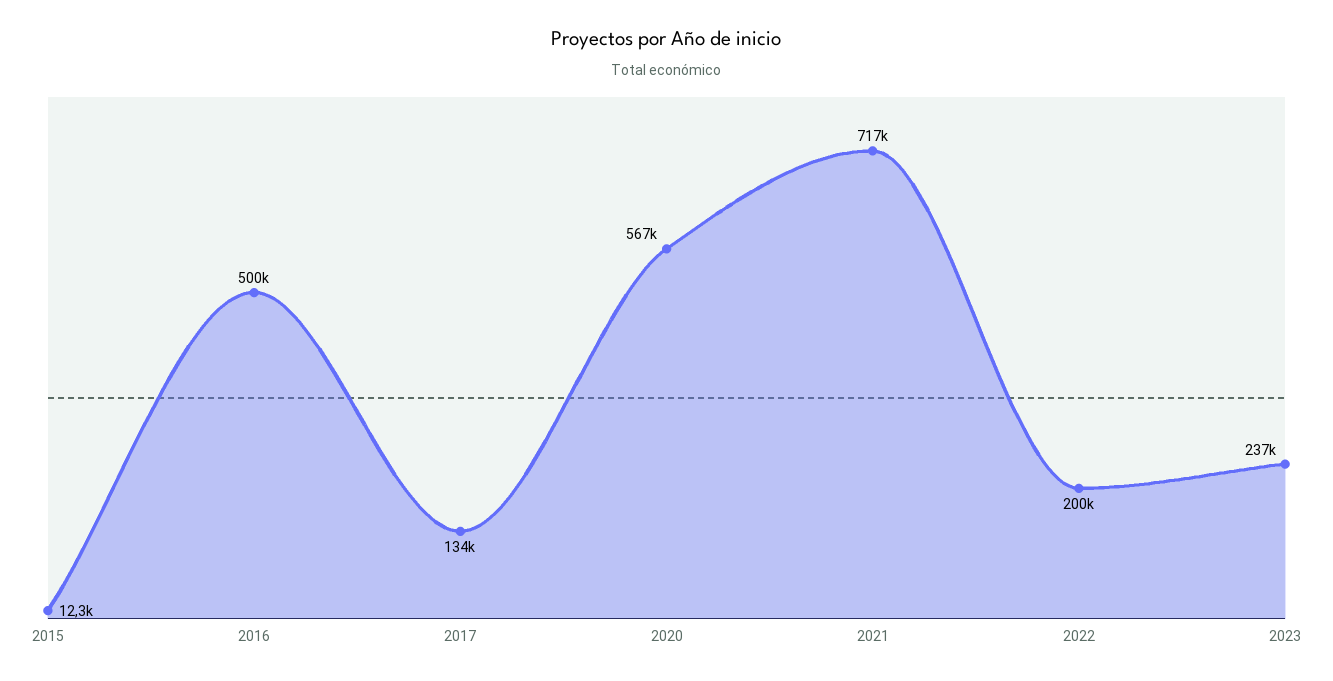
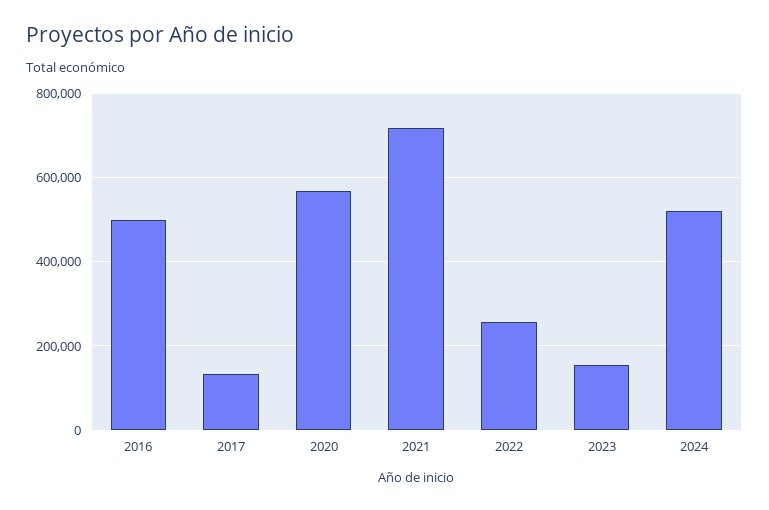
2015: 12300 -> none
2022: 200000 -> 260000
2023: 237000 -> 160000
2024: none -> 520000

